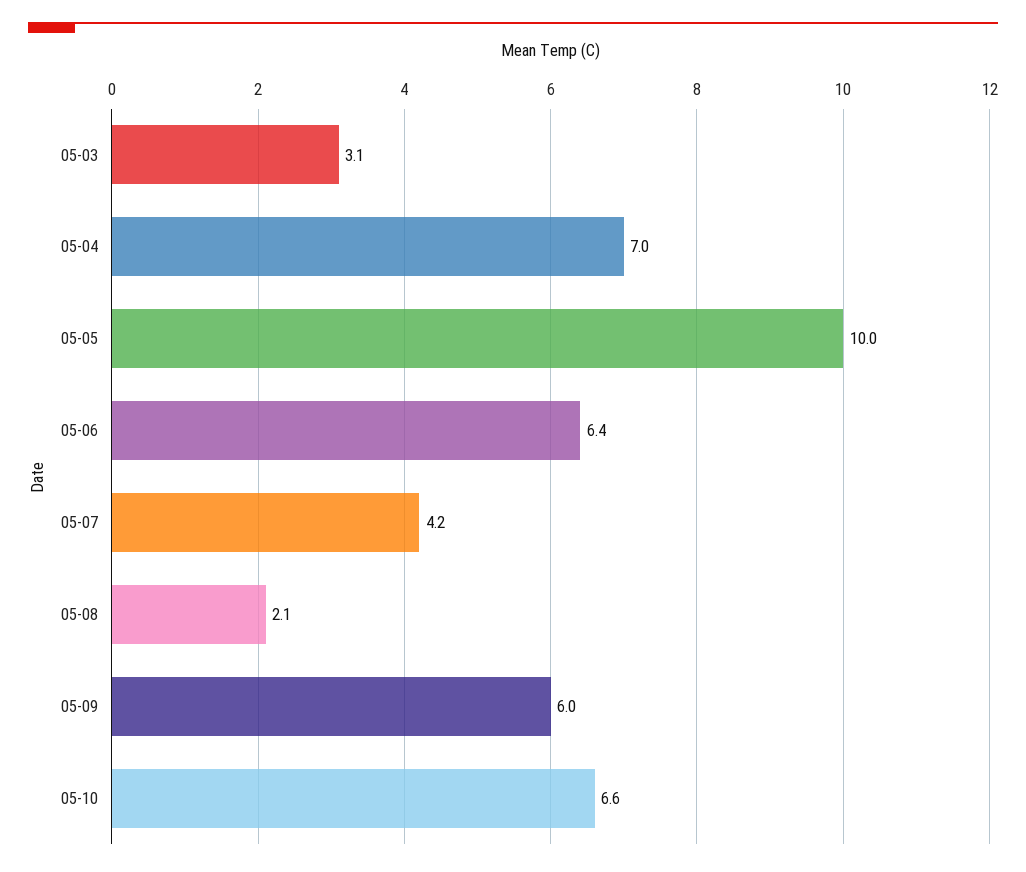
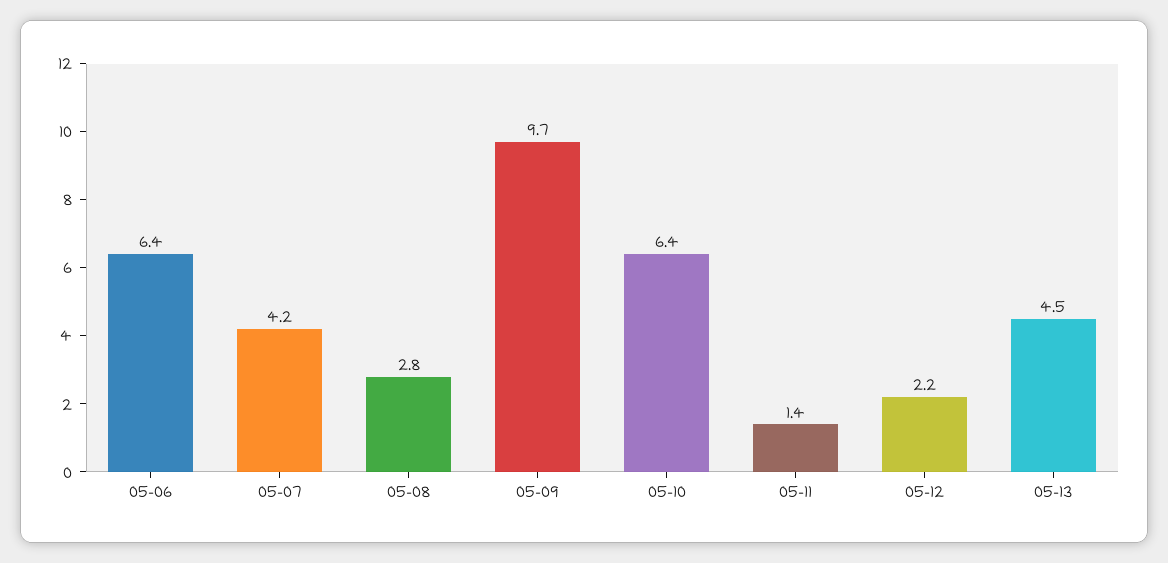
05-03: 3.1 -> none
05-04: 7 -> none
05-05: 10 -> none
05-08: 2.1 -> 2.8
05-09: 6 -> 9.7
05-10: 6.6 -> 6.4
05-11: none -> 1.4
05-12: none -> 2.2
05-13: none -> 4.5

